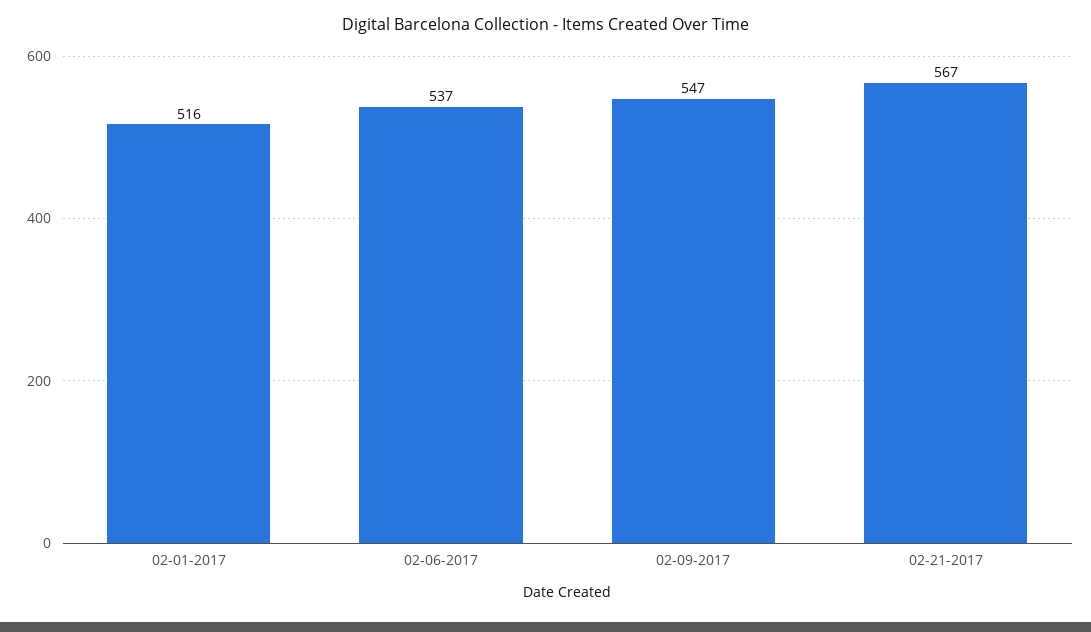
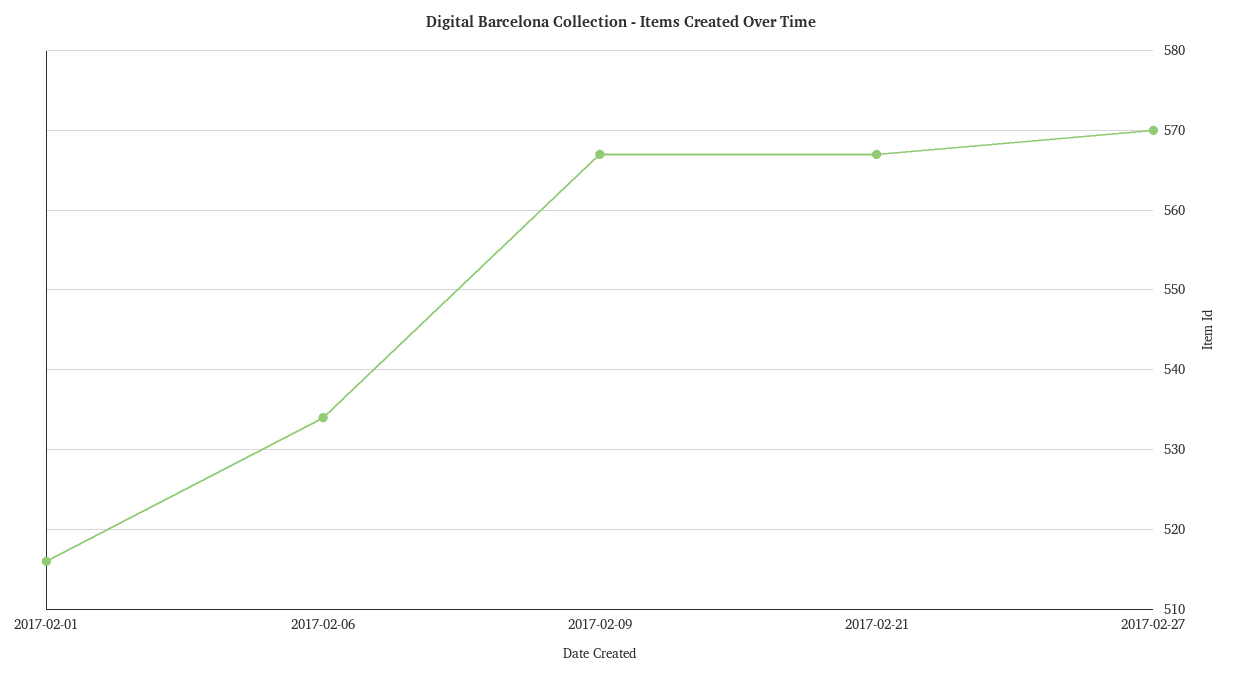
02-06-2017: 537 -> 534
02-09-2017: 547 -> 567
2017-02-27: none -> 570

